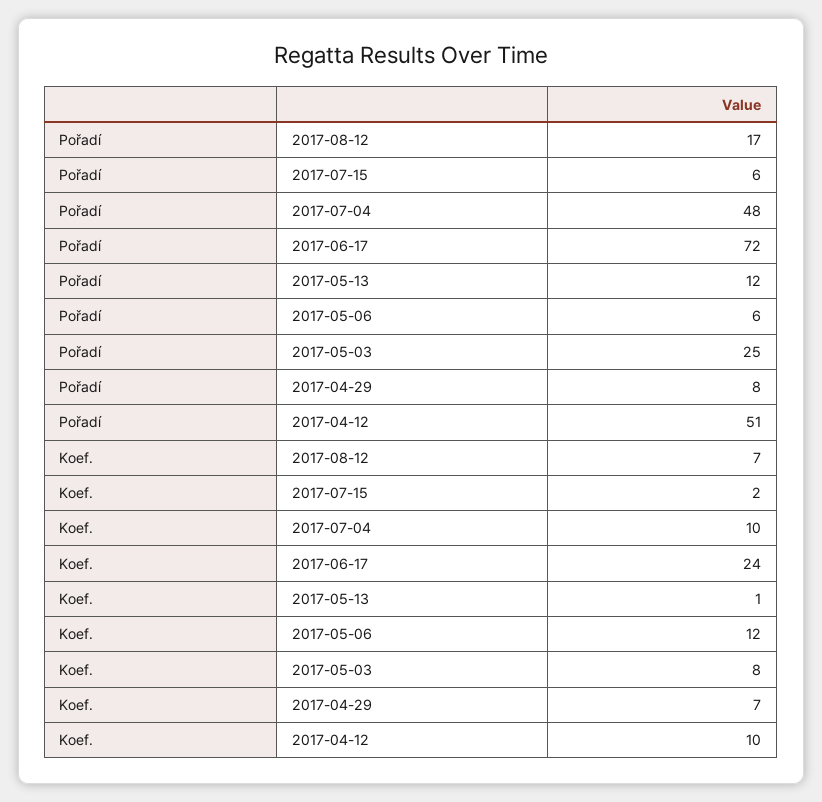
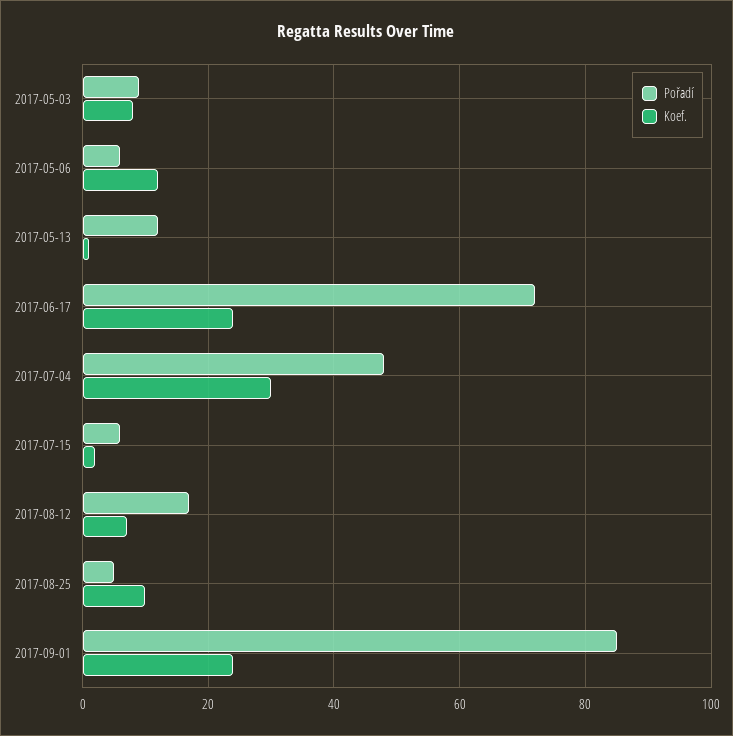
Pořadí, 2017-05-03: 25 -> 10
Pořadí, 2017-04-29: 8 -> none
Pořadí, 2017-04-12: 51 -> none
Koef., 2017-07-04: 10 -> 30
Koef., 2017-04-29: 7 -> none
Koef., 2017-04-12: 10 -> none
Pořadí, 2017-08-25: none -> 5
Koef., 2017-08-25: none -> 10
Pořadí, 2017-09-01: none -> 85
Koef., 2017-09-01: none -> 25

